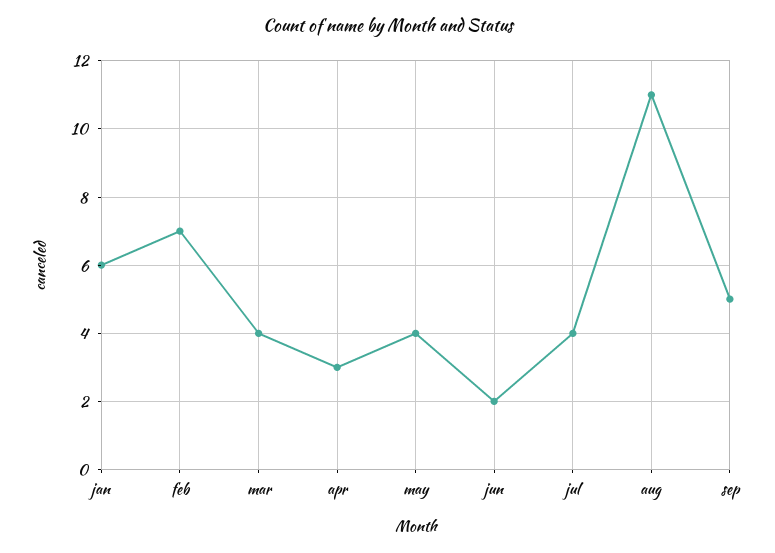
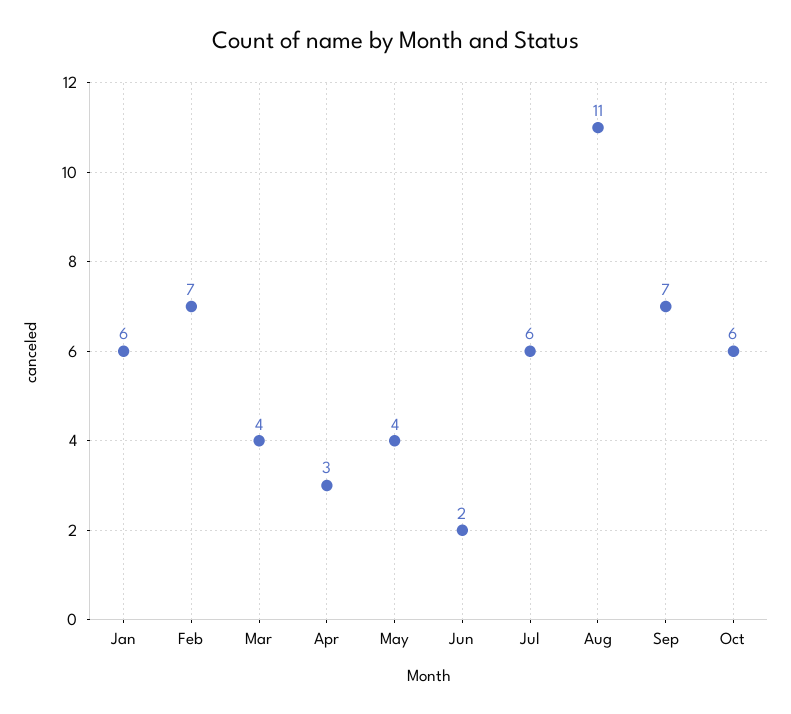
jul: 4 -> 6
sep: 5 -> 7
Oct: none -> 6

